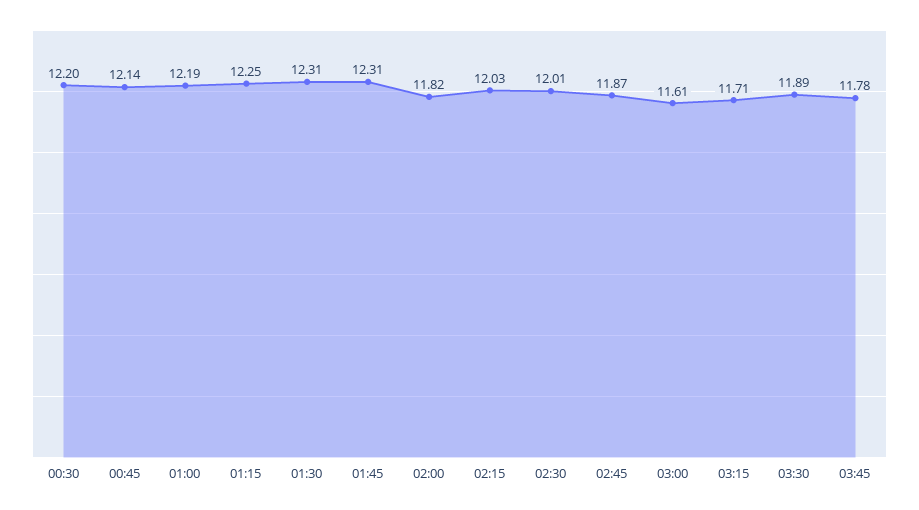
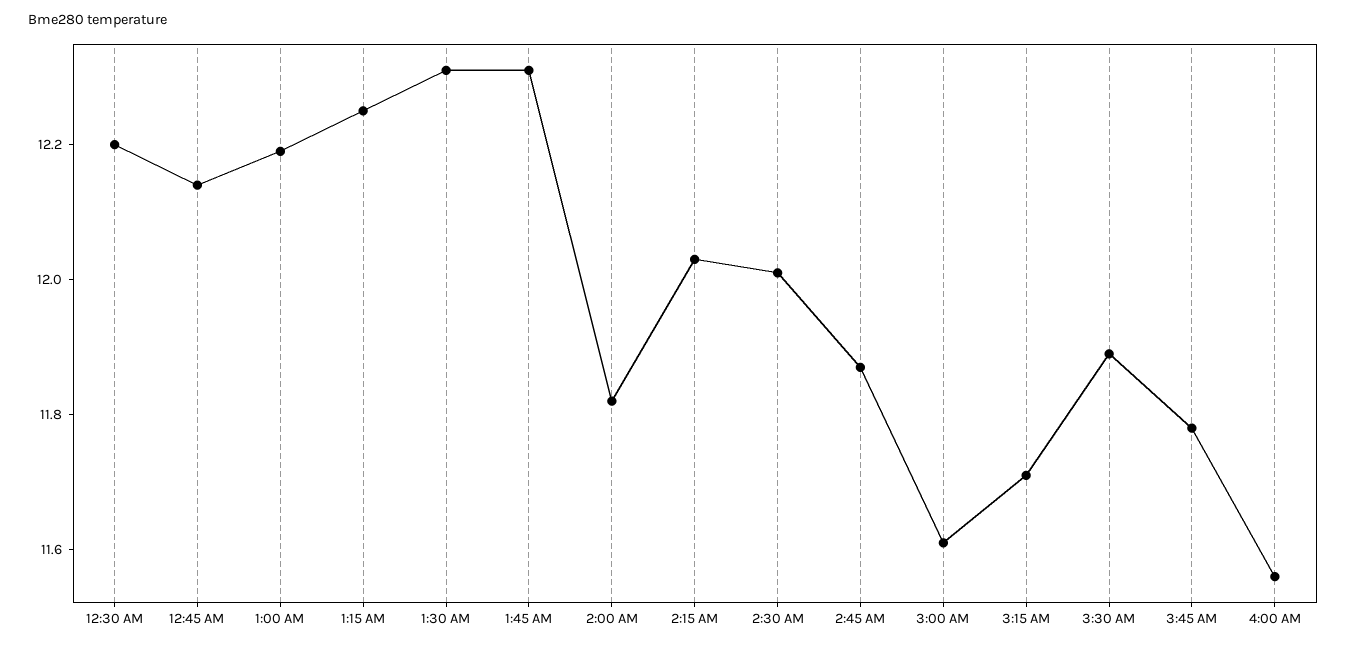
4:00 AM: none -> 11.55

